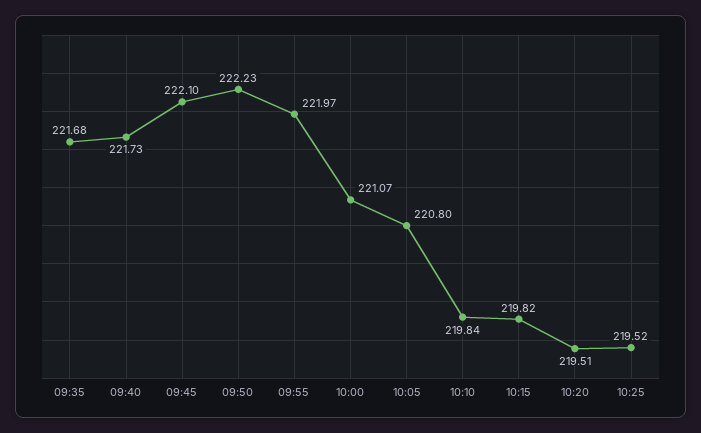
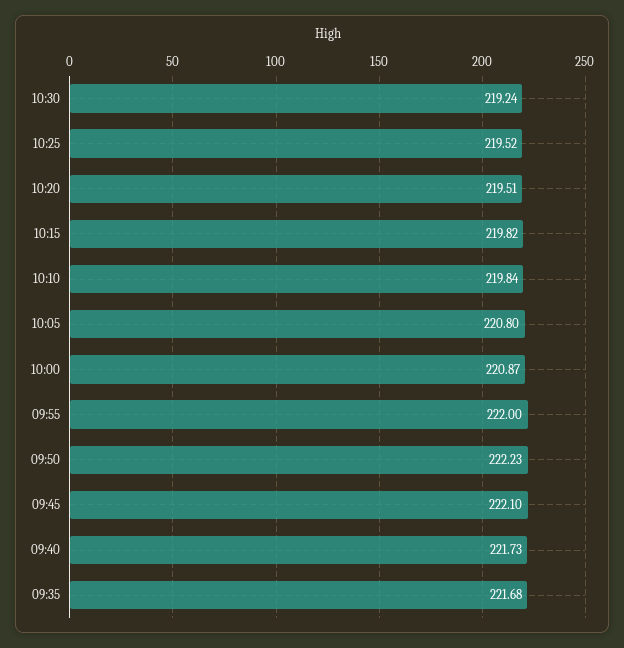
09:55: 221.97 -> 222
10:00: 221.07 -> 220.87
10:30: none -> 219.24

